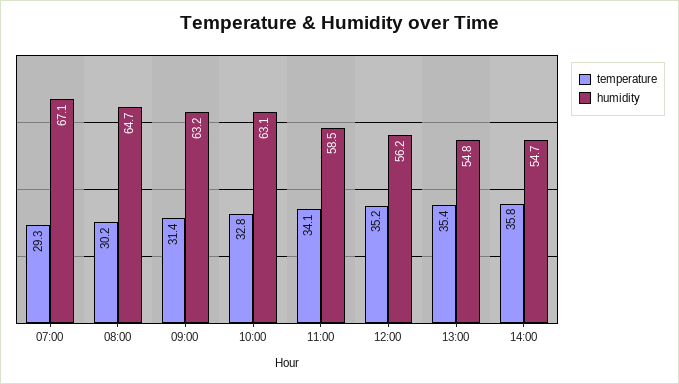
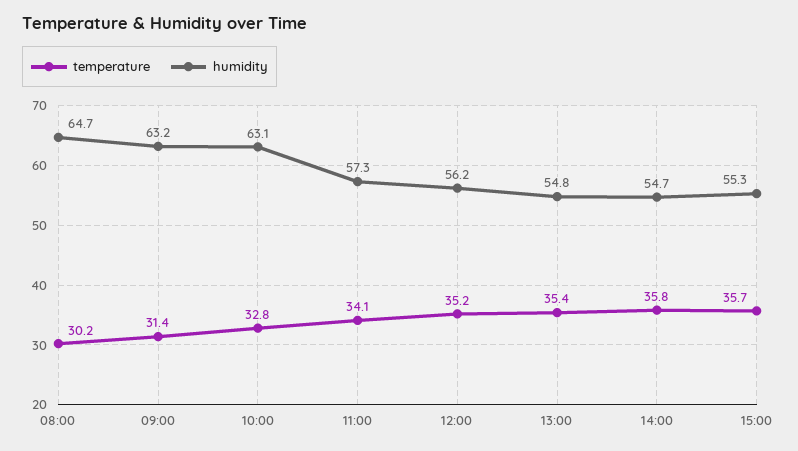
temperature, 07:00: 29.3 -> none
humidity, 07:00: 67.1 -> none
humidity, 11:00: 58.5 -> 57.3
temperature, 15:00: none -> 35.7
humidity, 15:00: none -> 55.3

